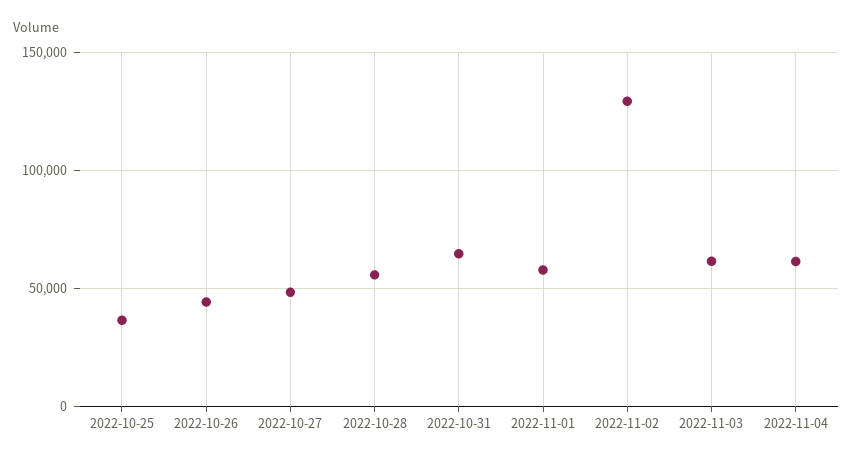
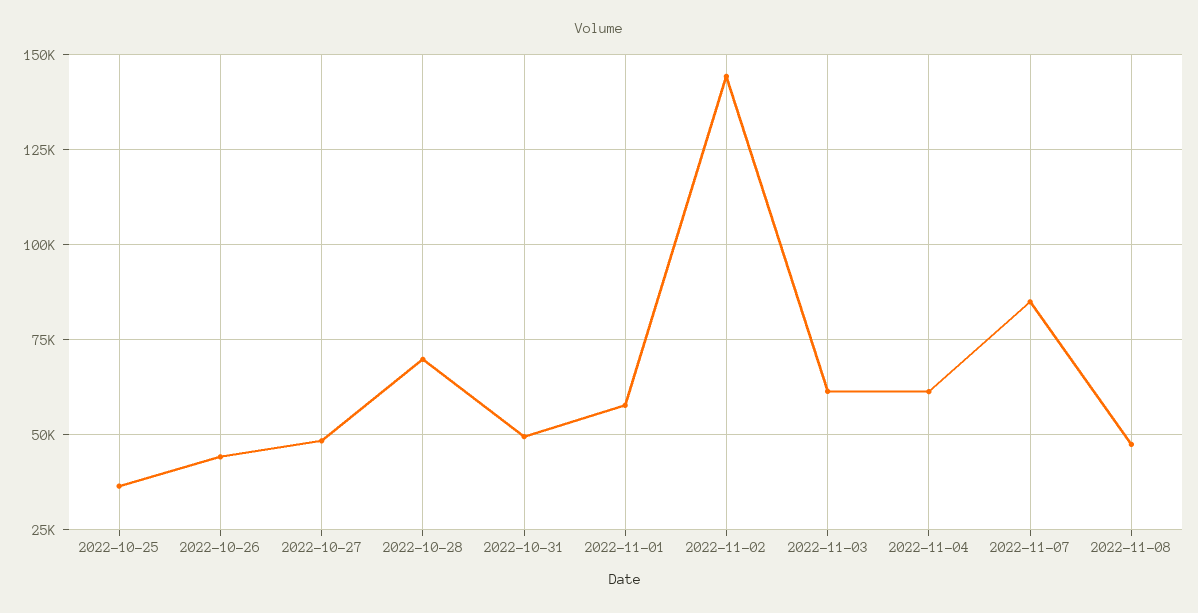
2022-10-28: 55000 -> 70000
2022-10-31: 65000 -> 50000
2022-11-02: 130000 -> 145000
2022-11-07: none -> 85000
2022-11-08: none -> 47500

